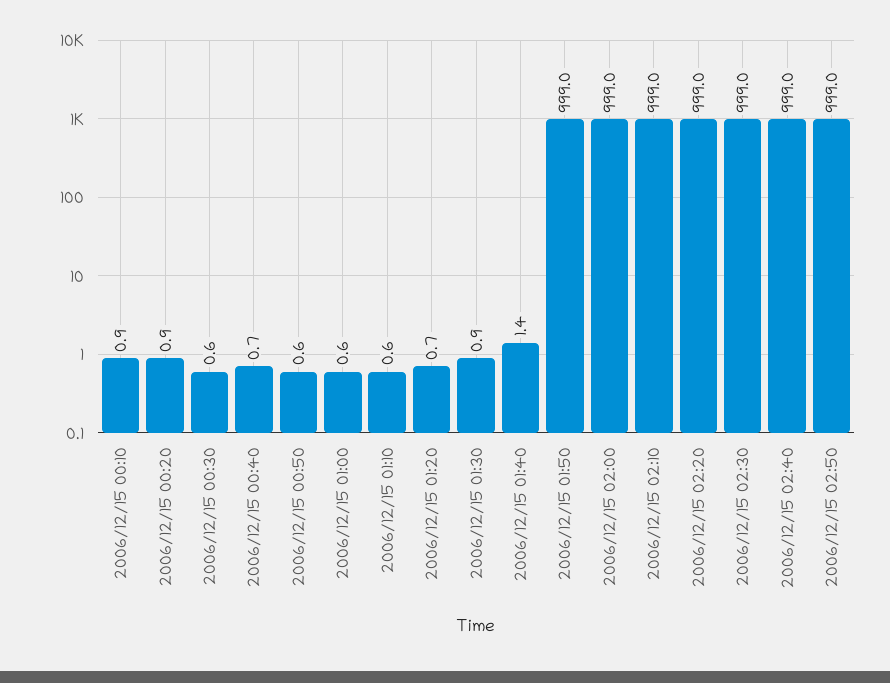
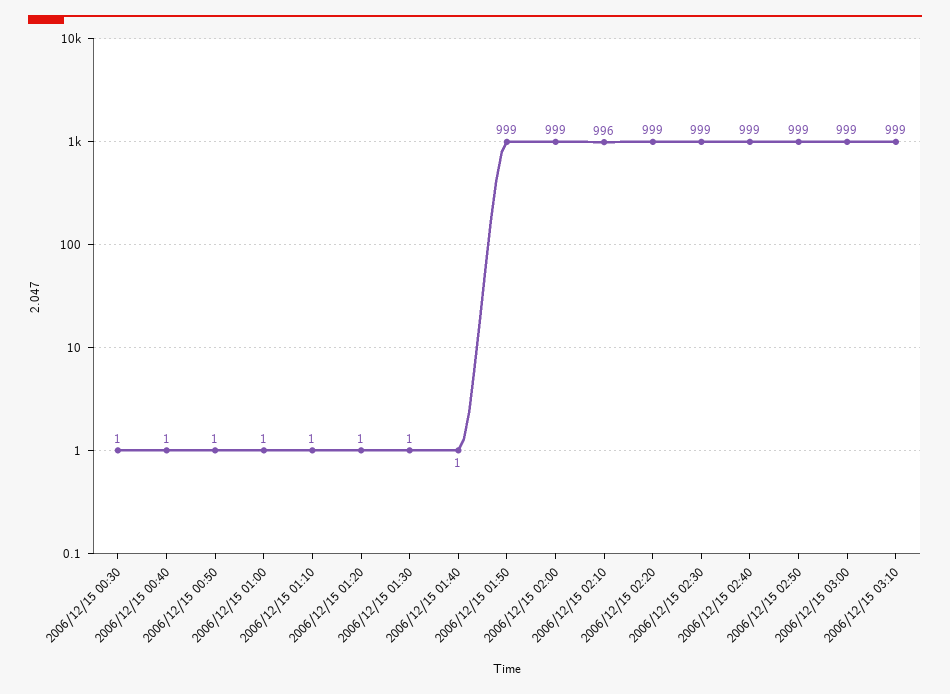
2006/12/15 00:10: 0.9 -> none
2006/12/15 00:20: 0.9 -> none
2006/12/15 02:10: 999 -> 996
2006/12/15 03:00: none -> 999
2006/12/15 03:10: none -> 999

